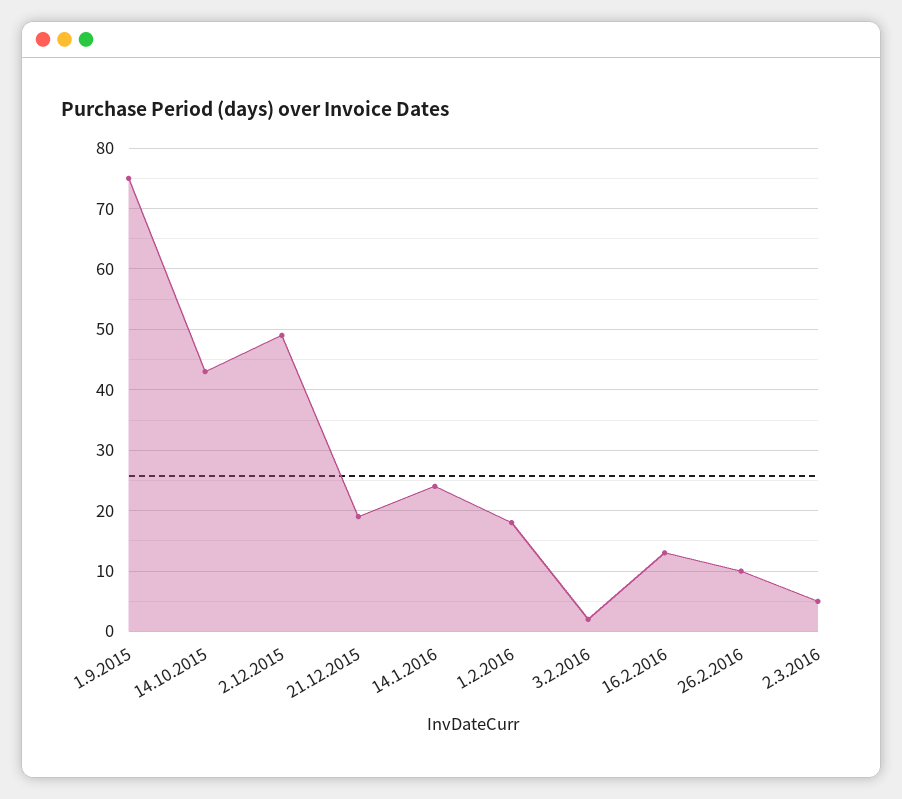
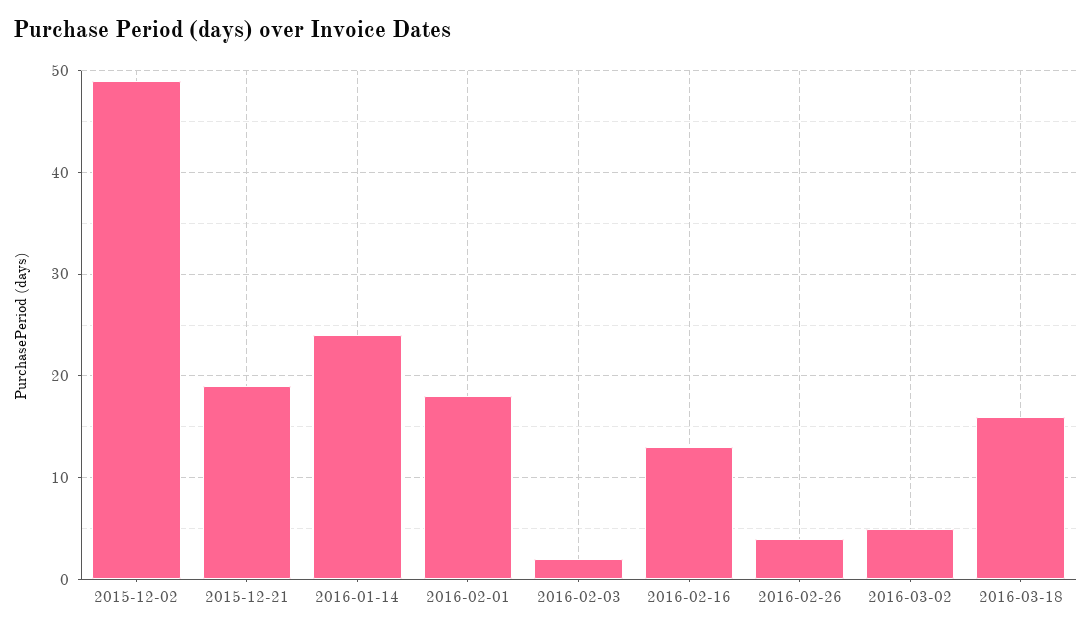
1.9.2015: 75 -> none
14.10.2015: 43 -> none
26.2.2016: 10 -> 4
2016-03-18: none -> 16

